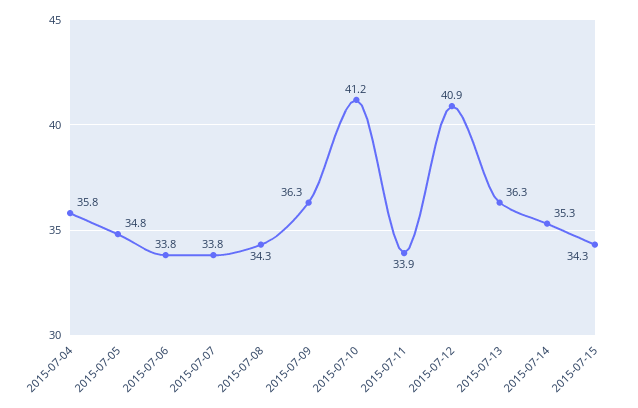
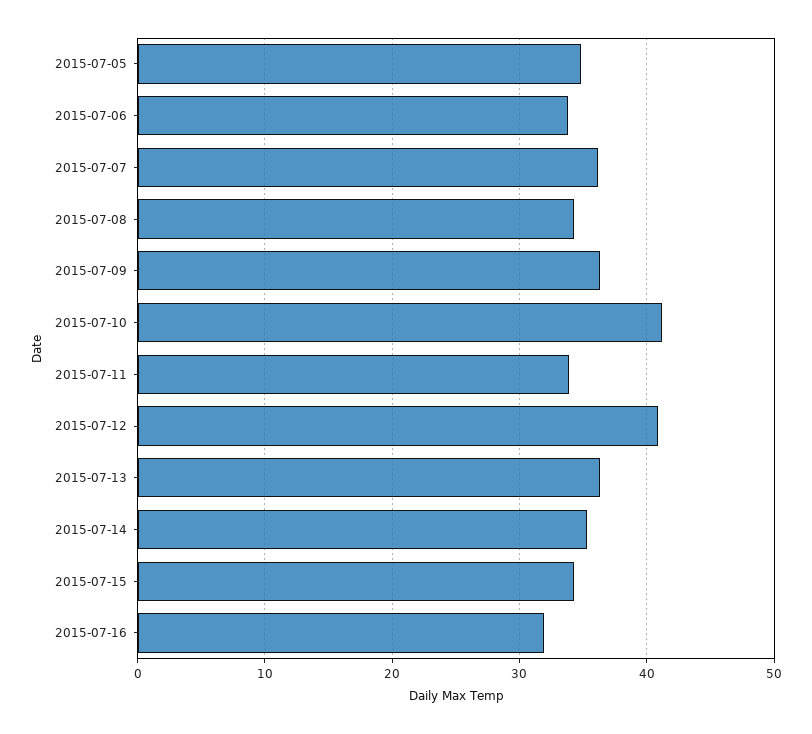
2015-07-04: 35.8 -> none
2015-07-07: 33.8 -> 36
2015-07-16: none -> 32

